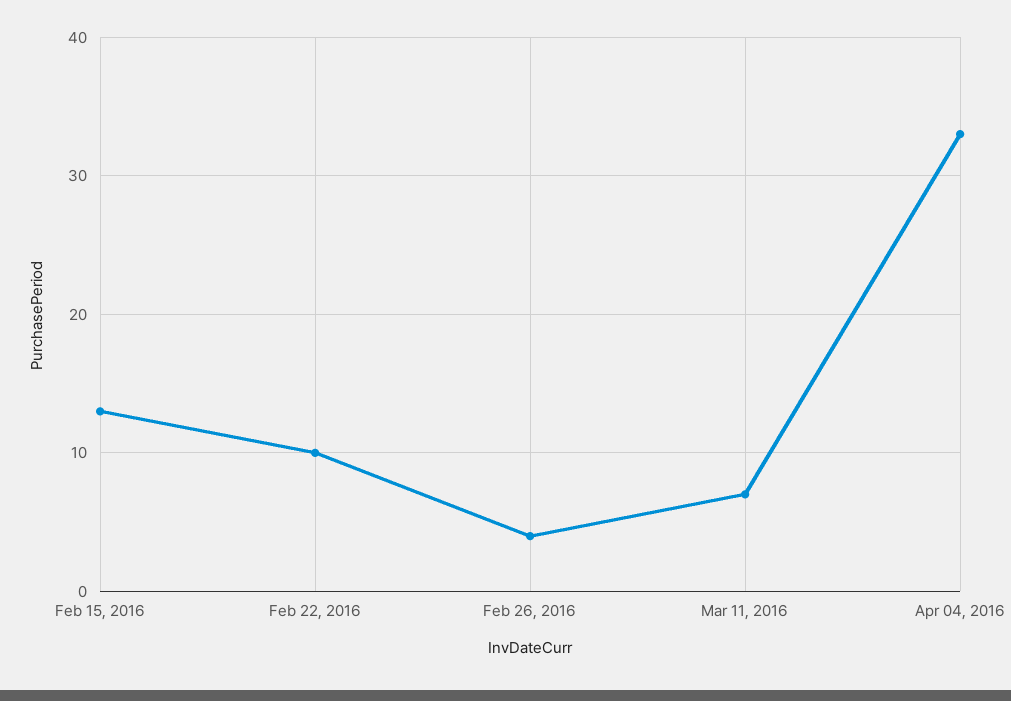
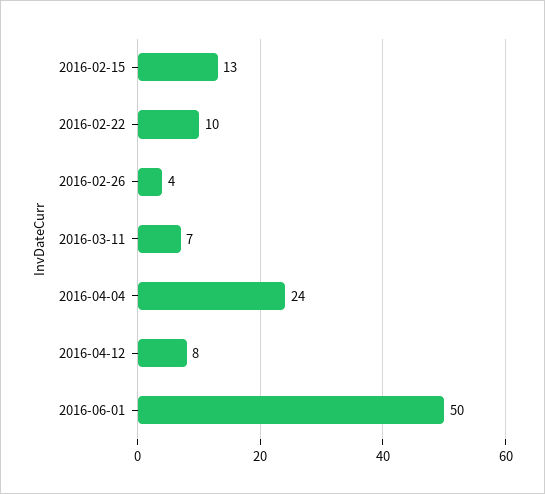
Apr 04, 2016: 33 -> 24
2016-04-12: none -> 8
2016-06-01: none -> 50

